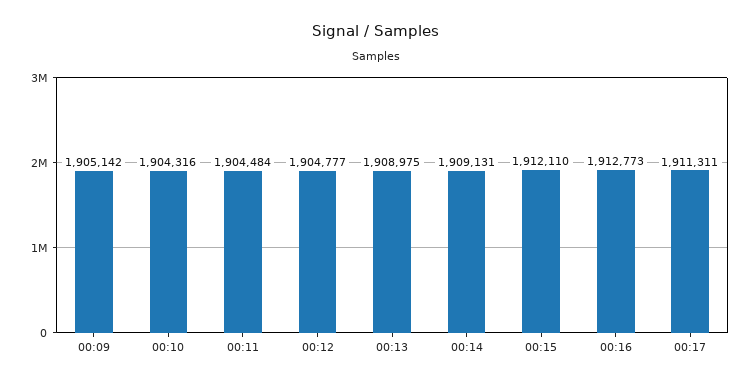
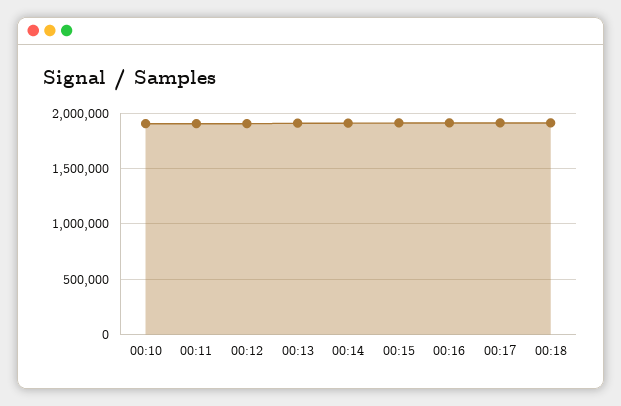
00:09: 1905142 -> none
00:18: none -> 1900000

